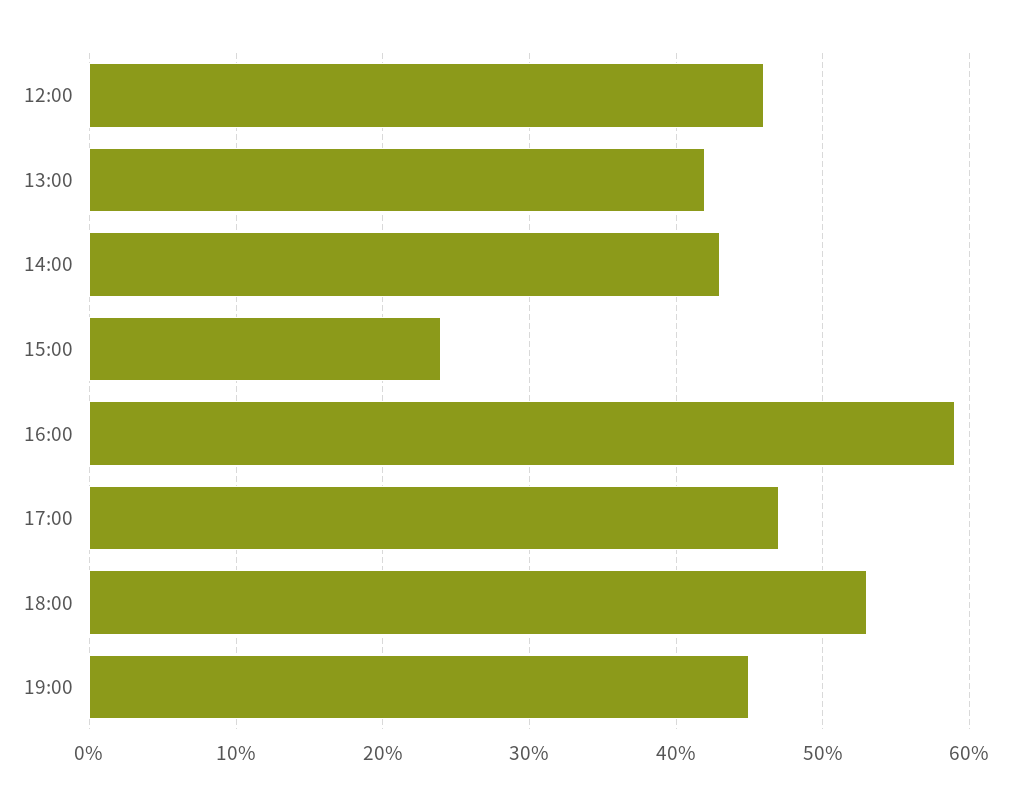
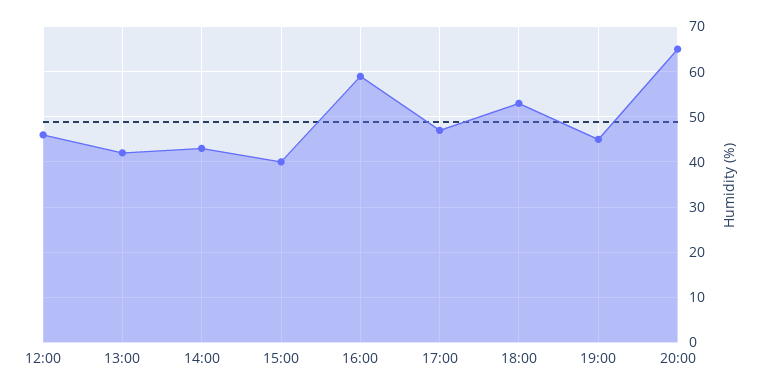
15:00: 24 -> 40
20:00: none -> 65

